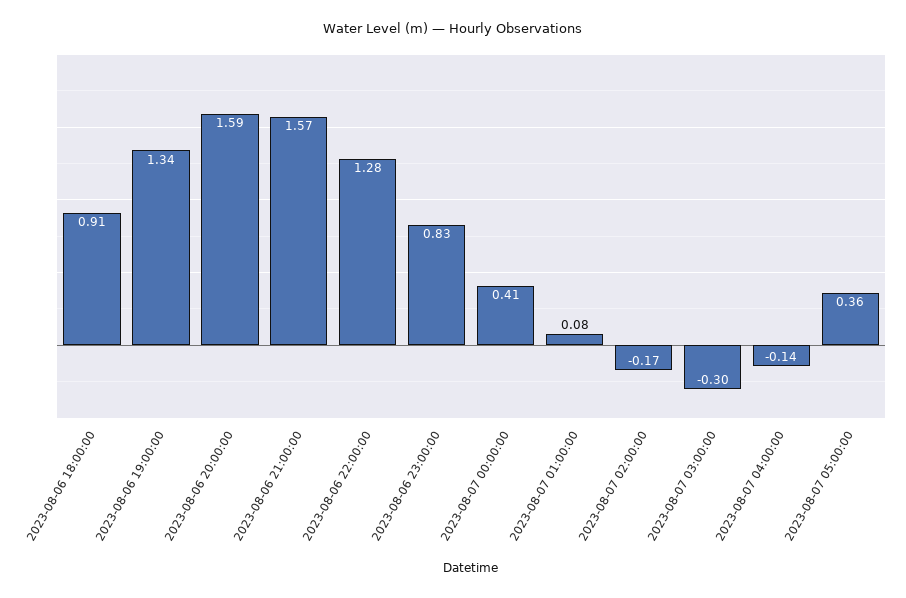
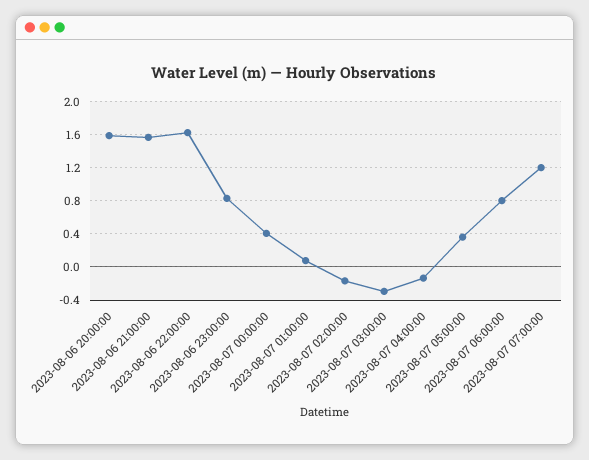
2023-08-06 18:00:00: 0.91 -> none
2023-08-06 19:00:00: 1.34 -> none
2023-08-06 22:00:00: 1.28 -> 1.6
2023-08-07 06:00:00: none -> 0.8
2023-08-07 07:00:00: none -> 1.2

